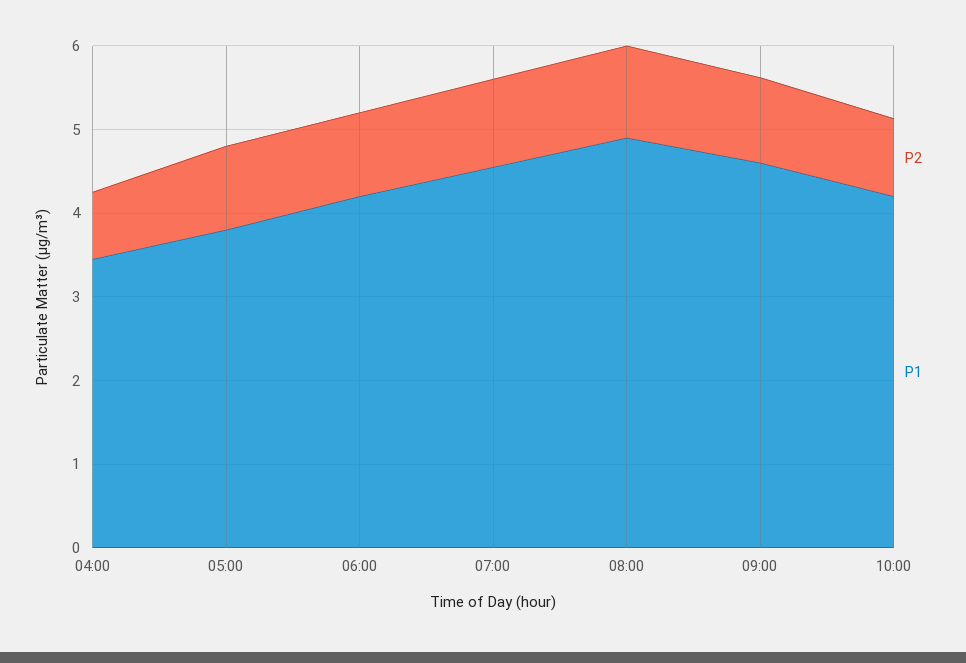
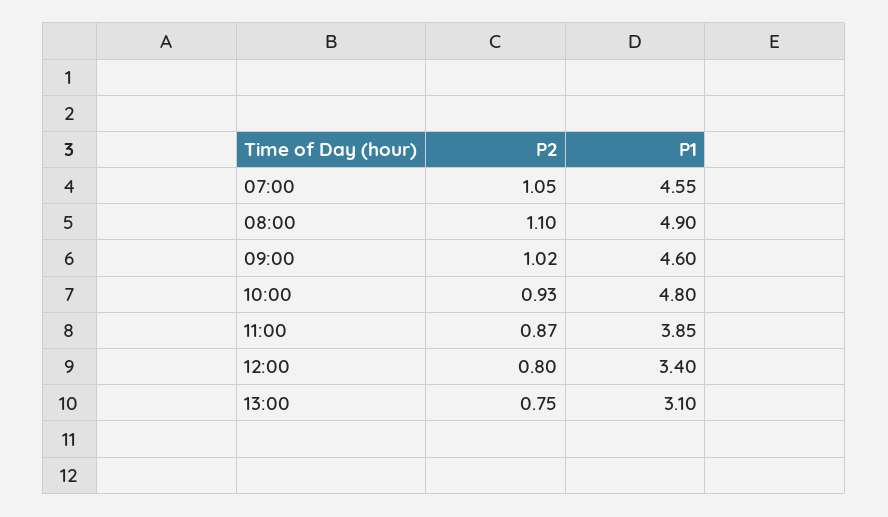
P2, 04:00: 0.8 -> none
P1, 04:00: 3.4 -> none
P2, 05:00: 1 -> none
P1, 05:00: 3.8 -> none
P2, 06:00: 1 -> none
P1, 06:00: 4.2 -> none
P1, 10:00: 4.2 -> 4.8
P2, 11:00: none -> 0.87
P1, 11:00: none -> 3.85
P2, 12:00: none -> 0.8
P1, 12:00: none -> 3.4
P2, 13:00: none -> 0.75
P1, 13:00: none -> 3.1

